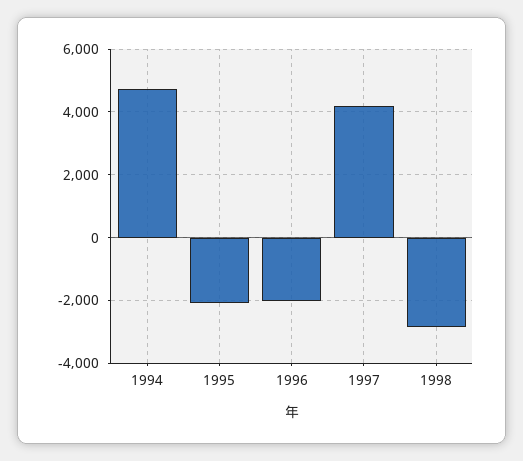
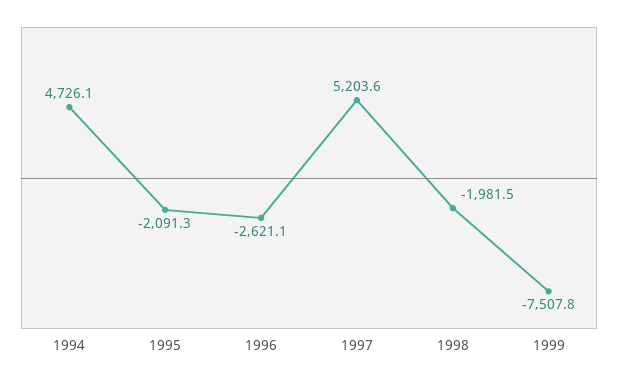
1996: -2000 -> -2621.1
1997: 4200 -> 5203.6
1998: -2800 -> -1981.5
1999: none -> -7507.8

